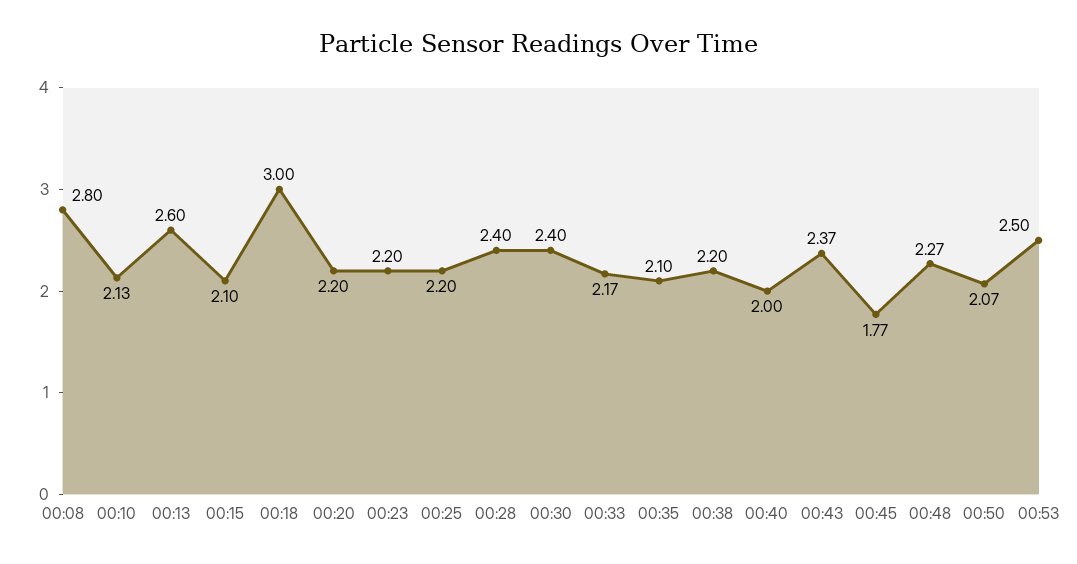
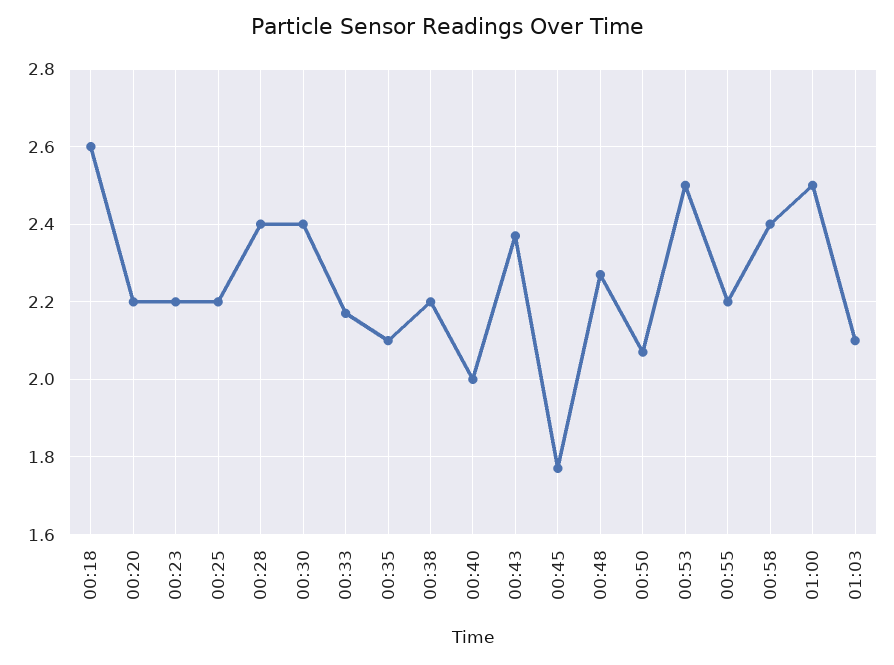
00:08: 2.8 -> none
00:10: 2.13 -> none
00:13: 2.6 -> none
00:15: 2.1 -> none
00:18: 3 -> 2.6
00:55: none -> 2.2
00:58: none -> 2.4
01:00: none -> 2.5
01:03: none -> 2.1

